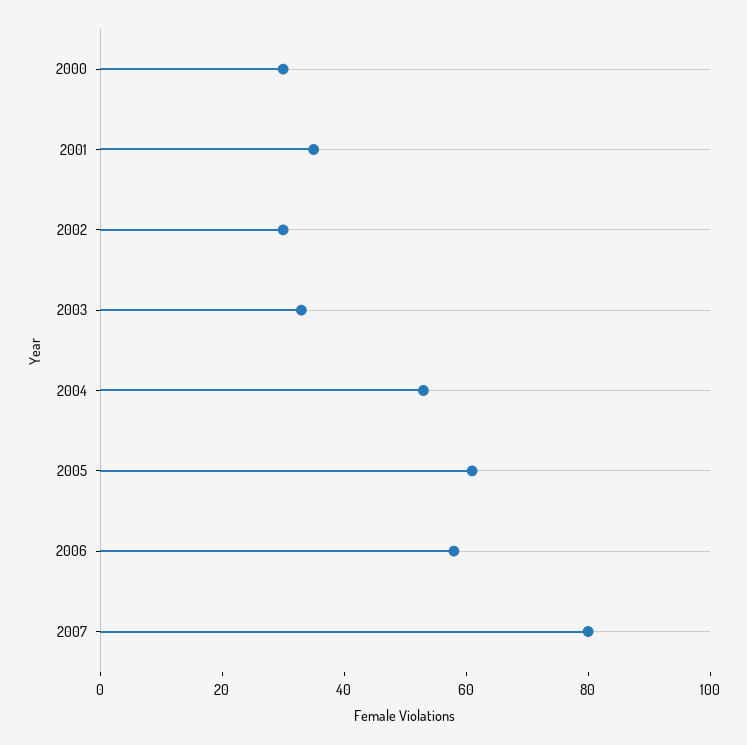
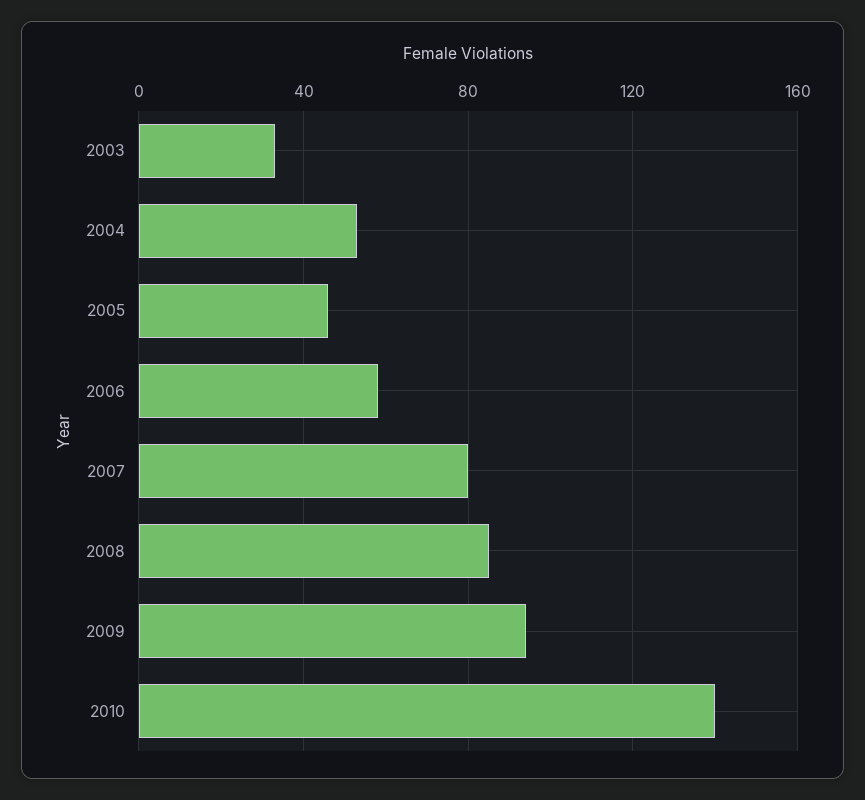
2000: 30 -> none
2001: 35 -> none
2002: 30 -> none
2005: 60 -> 45
2008: none -> 85
2009: none -> 95
2010: none -> 140

